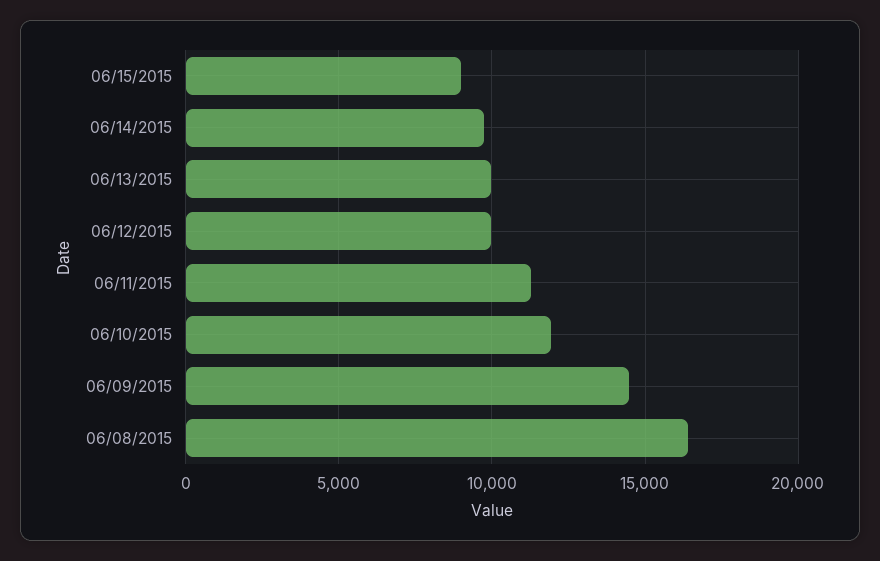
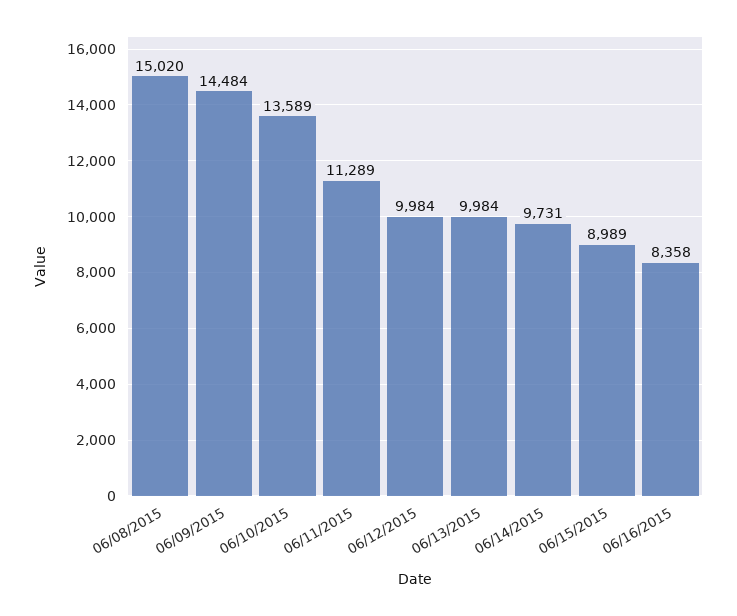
06/10/2015: 12000 -> 13589
06/08/2015: 16500 -> 15020
06/16/2015: none -> 8358

